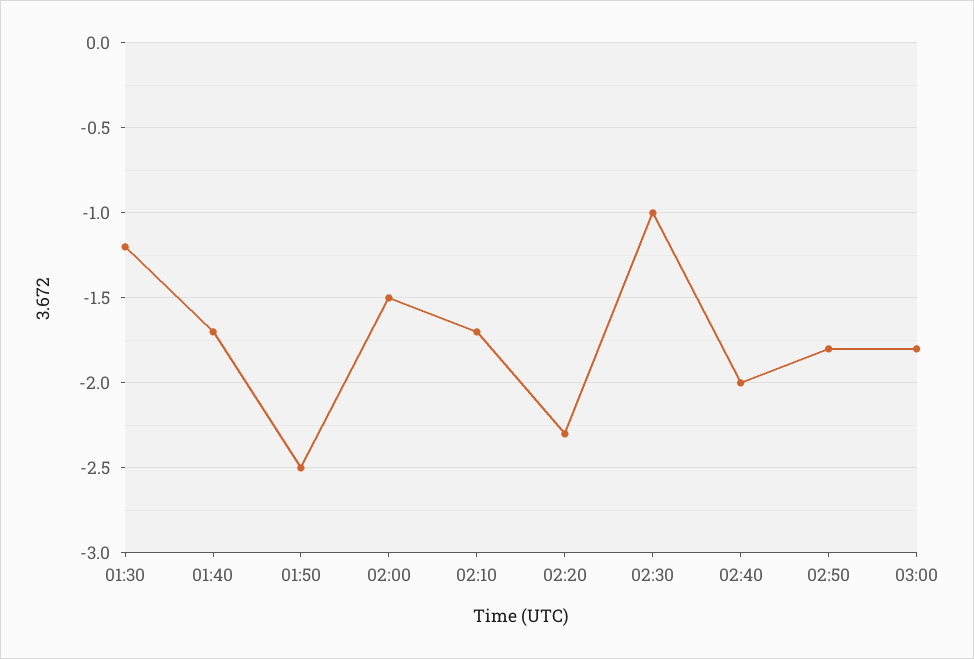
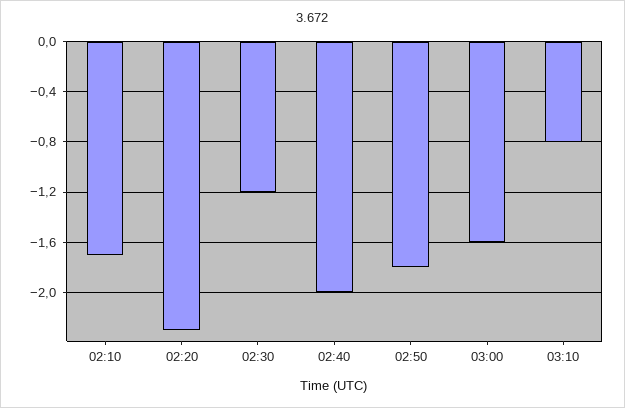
01:30: -1.2 -> none
01:40: -1.7 -> none
01:50: -2.5 -> none
02:00: -1.5 -> none
02:30: -1 -> -1.2
03:00: -1.8 -> -1.6
03:10: none -> -0.8

